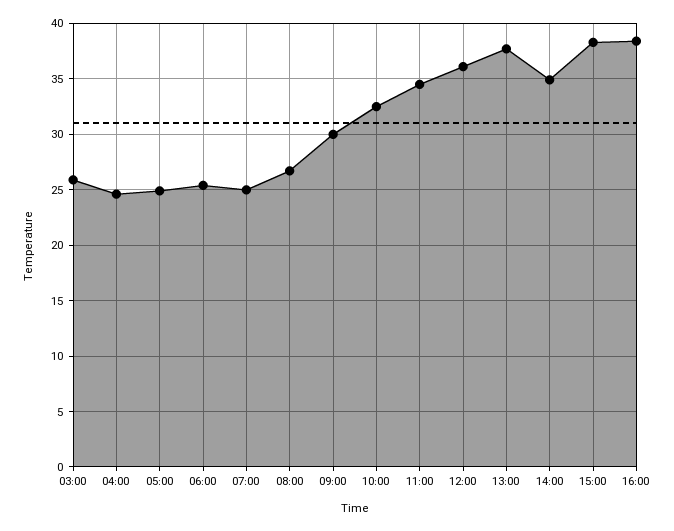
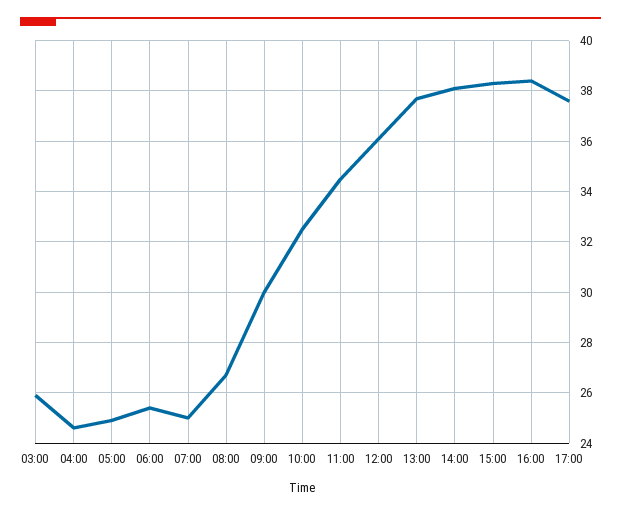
14:00: 35 -> 38
17:00: none -> 37.5

